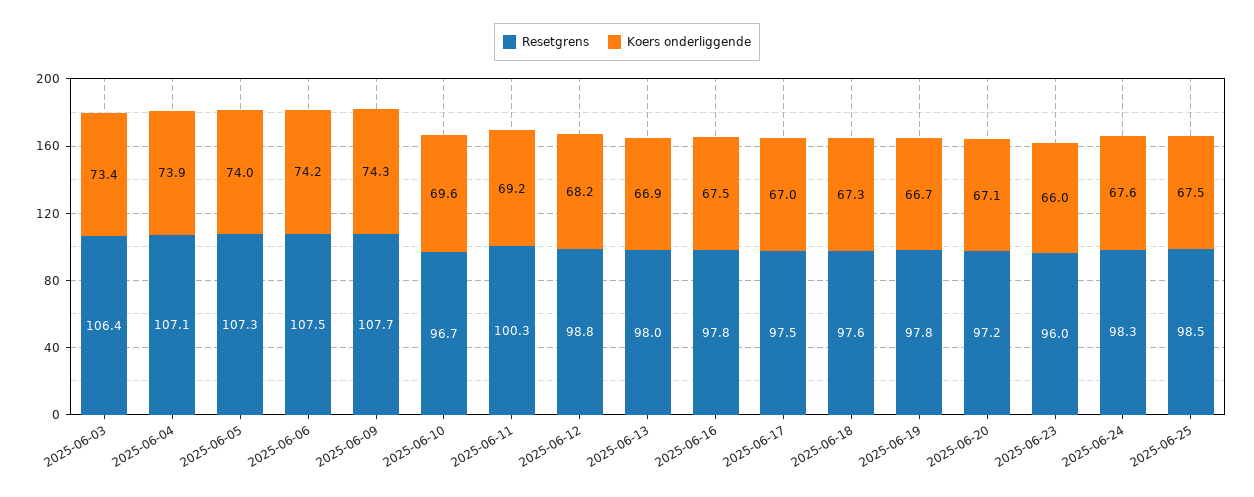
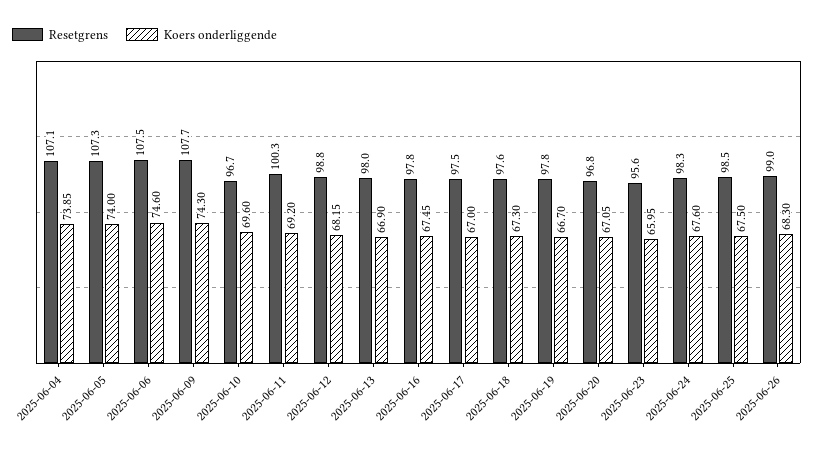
Resetgrens, 2025-06-03: 106.4 -> none
Koers onderliggende, 2025-06-03: 73.4 -> none
Koers onderliggende, 2025-06-06: 74.2 -> 74.6
Resetgrens, 2025-06-20: 97.2 -> 96.8
Resetgrens, 2025-06-23: 96 -> 95.6
Resetgrens, 2025-06-26: none -> 99
Koers onderliggende, 2025-06-26: none -> 68.3

